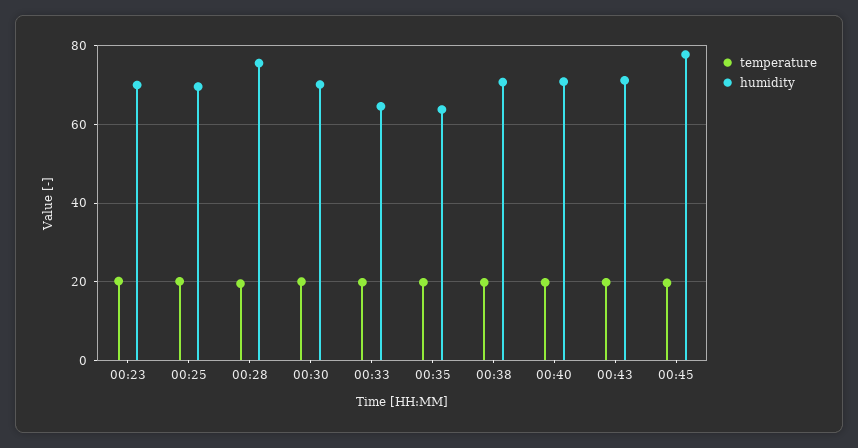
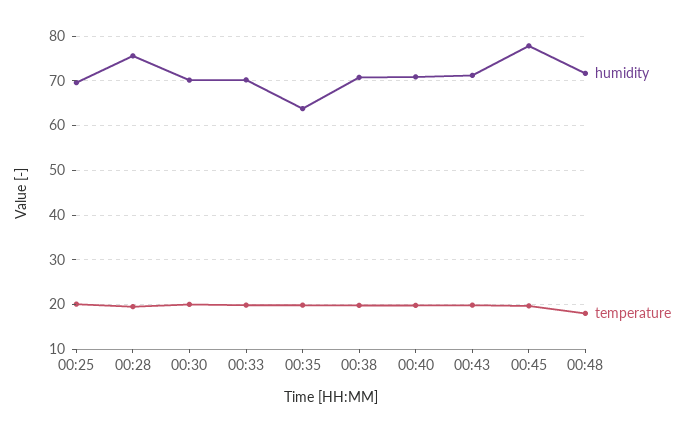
temperature, 00:23: 20 -> none
humidity, 00:23: 70 -> none
humidity, 00:33: 64 -> 70
humidity, 00:48: none -> 72
temperature, 00:48: none -> 18

